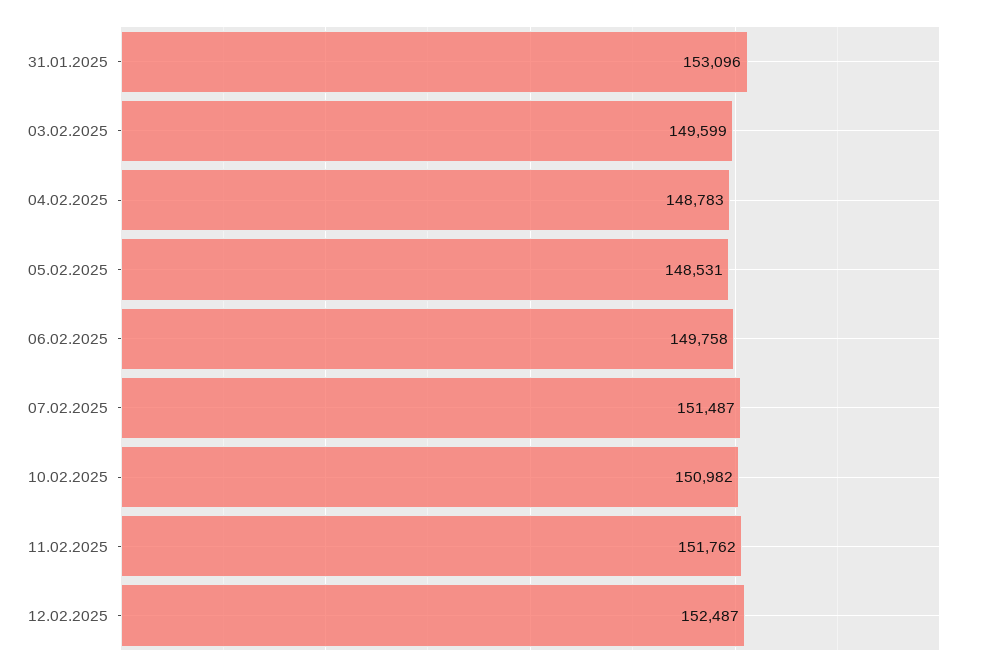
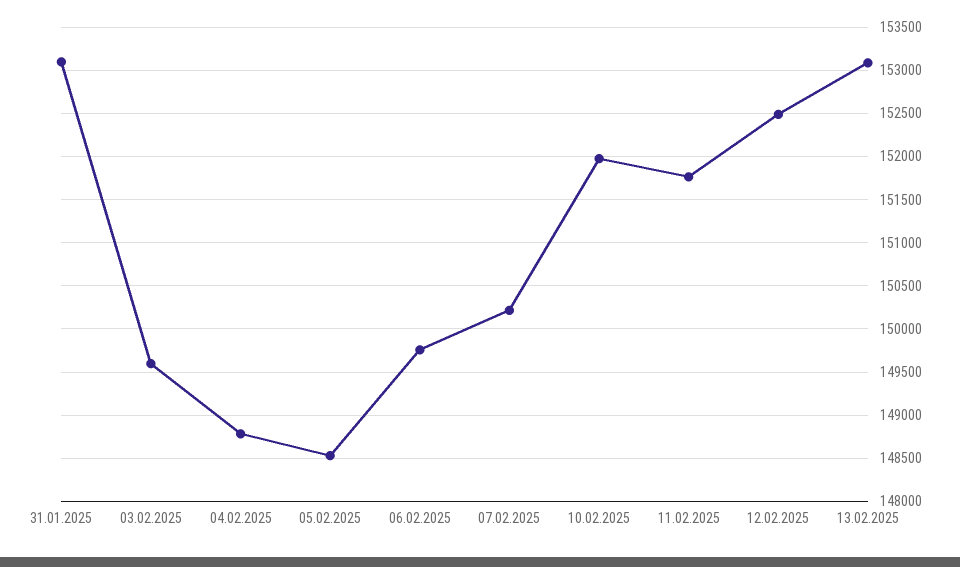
07.02.2025: 151487 -> 150200
10.02.2025: 150982 -> 152000
13.02.2025: none -> 153100

